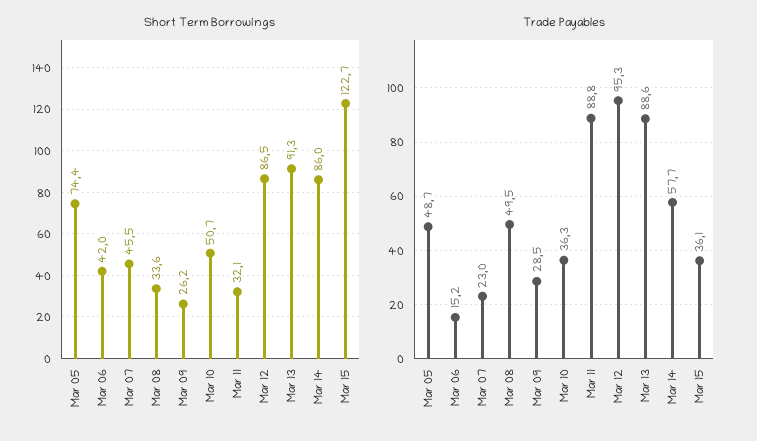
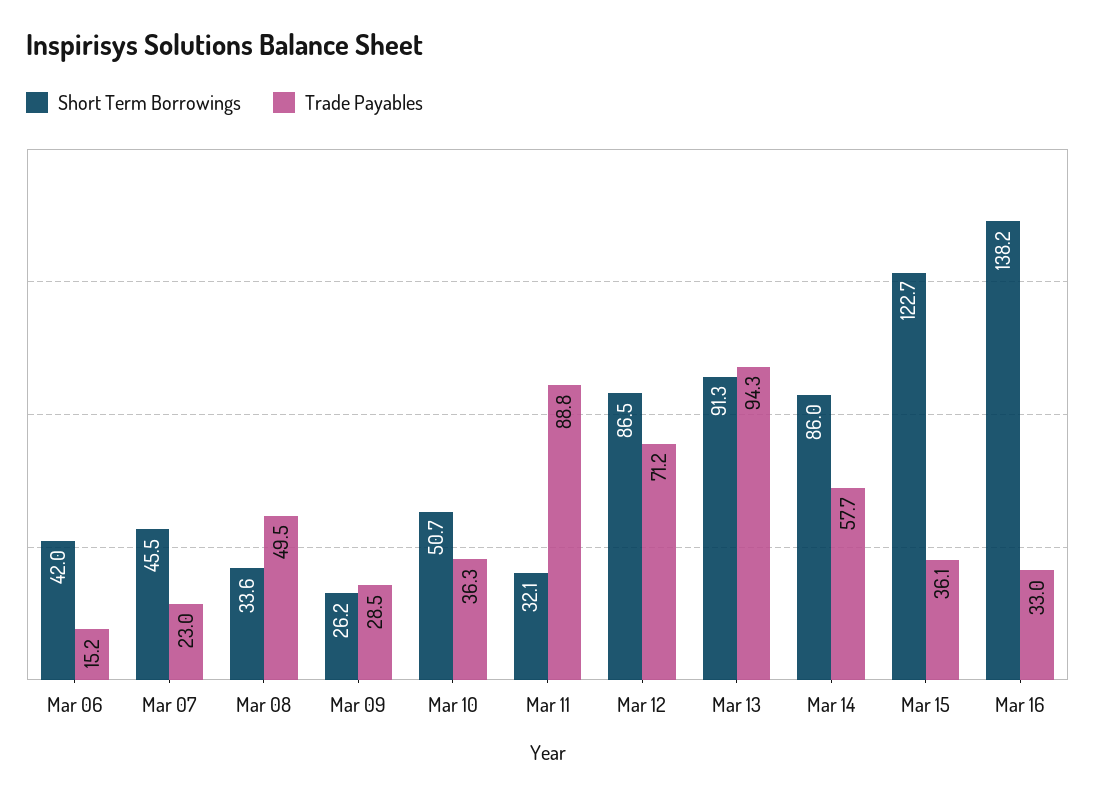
Short Term Borrowings, Mar 05: 74.4 -> none
Trade Payables, Mar 05: 48.7 -> none
Trade Payables, Mar 12: 95.3 -> 71.2
Trade Payables, Mar 13: 88.6 -> 94.3
Short Term Borrowings, Mar 16: none -> 138.2
Trade Payables, Mar 16: none -> 33

